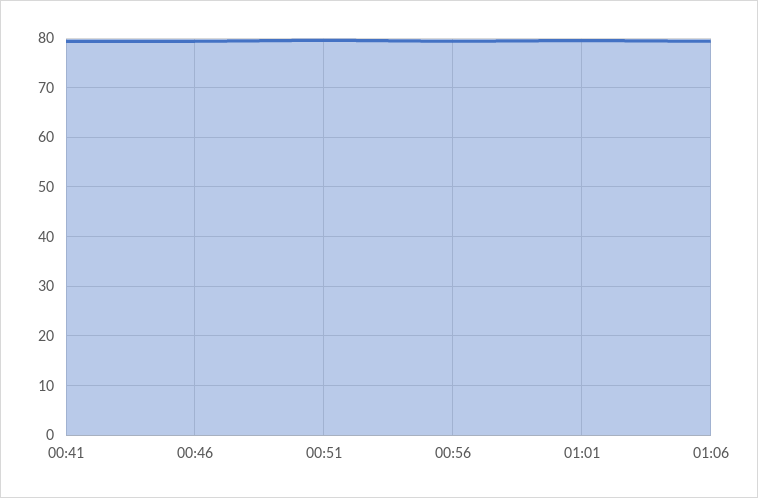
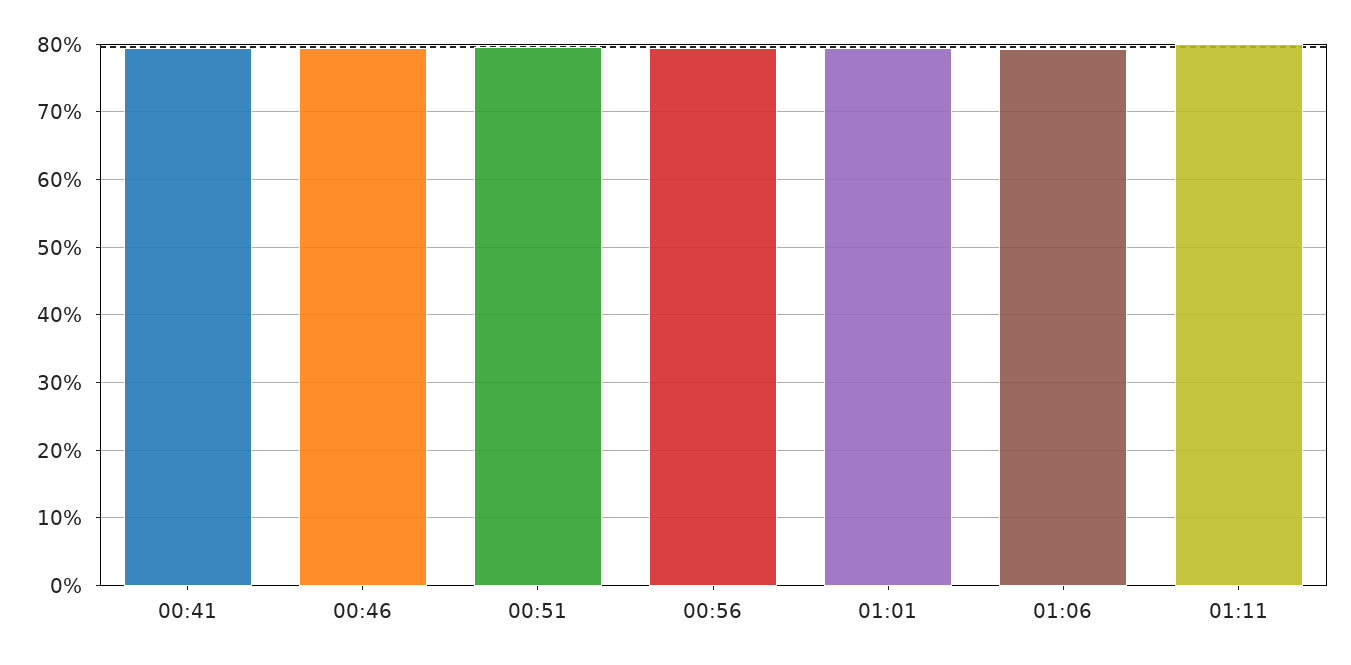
01:11: none -> 80

